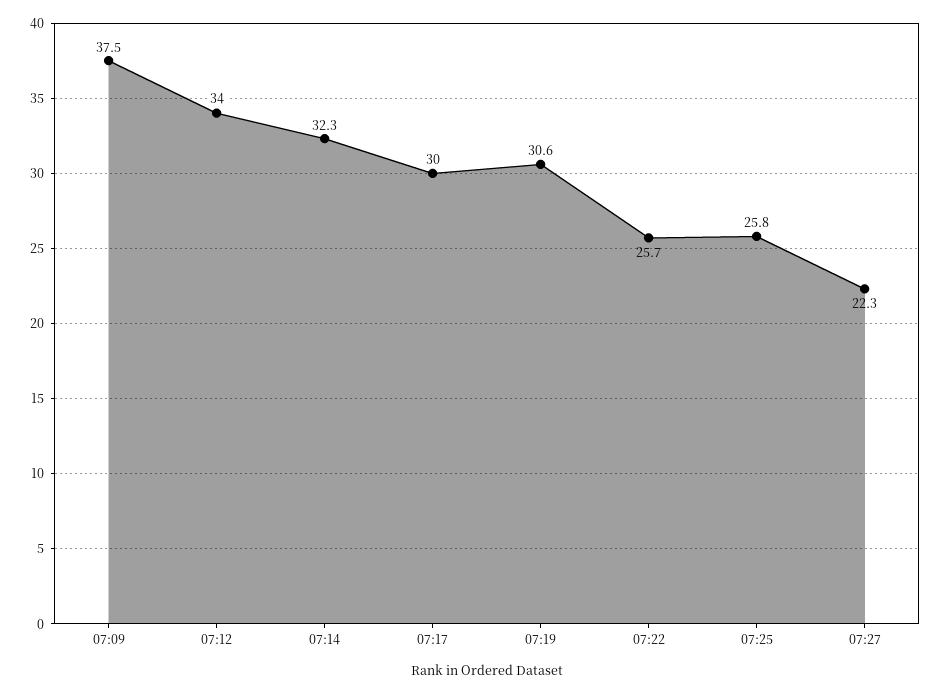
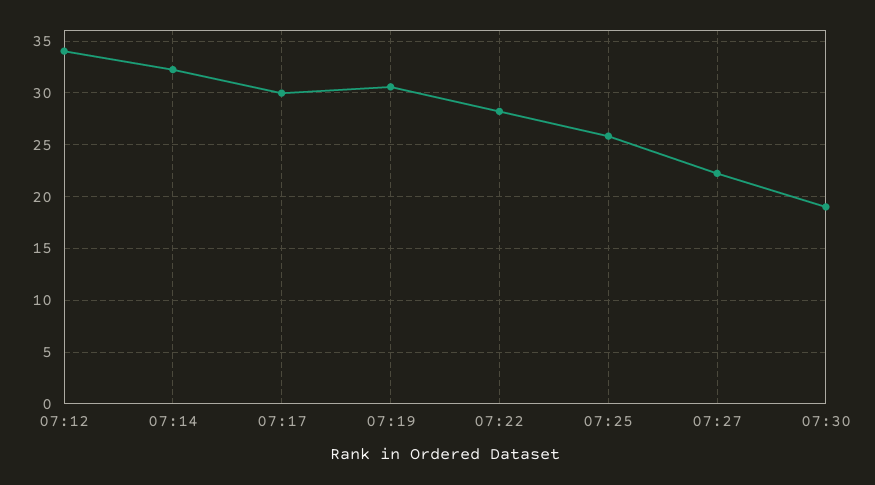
07:09: 37.5 -> none
07:22: 25.7 -> 28
07:30: none -> 19

